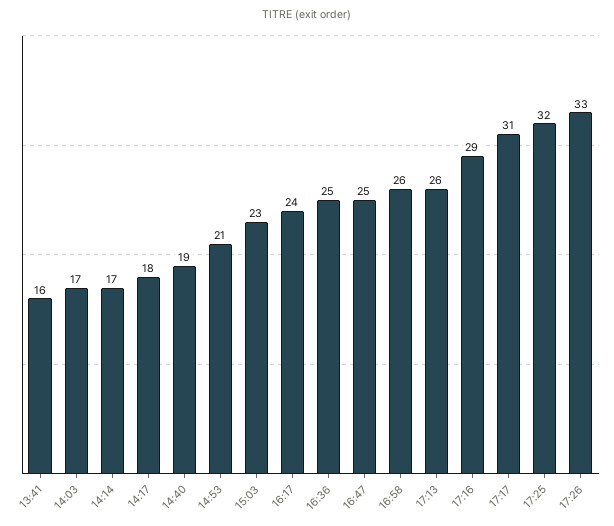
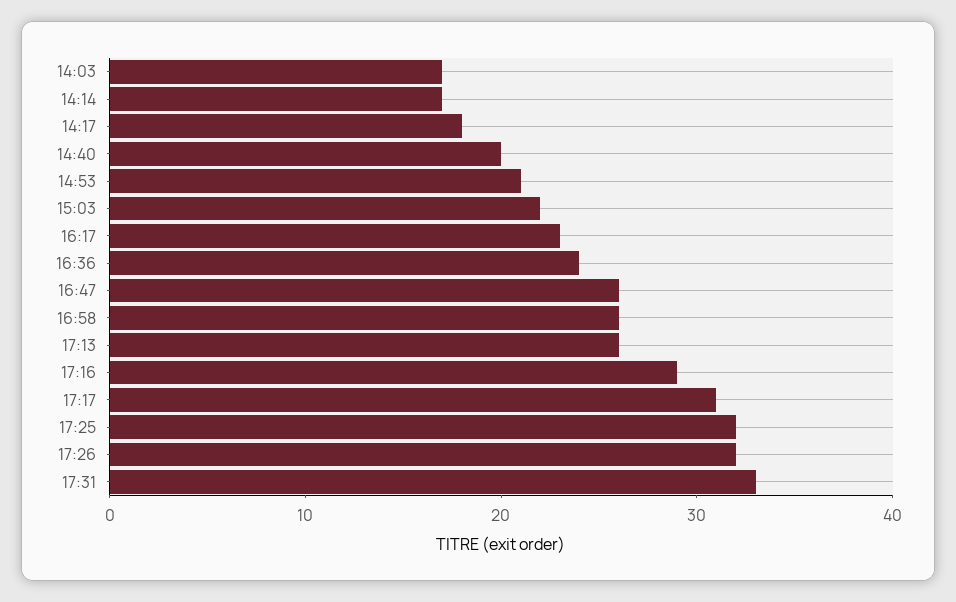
13:41: 16 -> none
14:40: 19 -> 20
15:03: 23 -> 22
16:17: 24 -> 23
16:36: 25 -> 24
16:47: 25 -> 26
17:26: 33 -> 32
17:31: none -> 33

